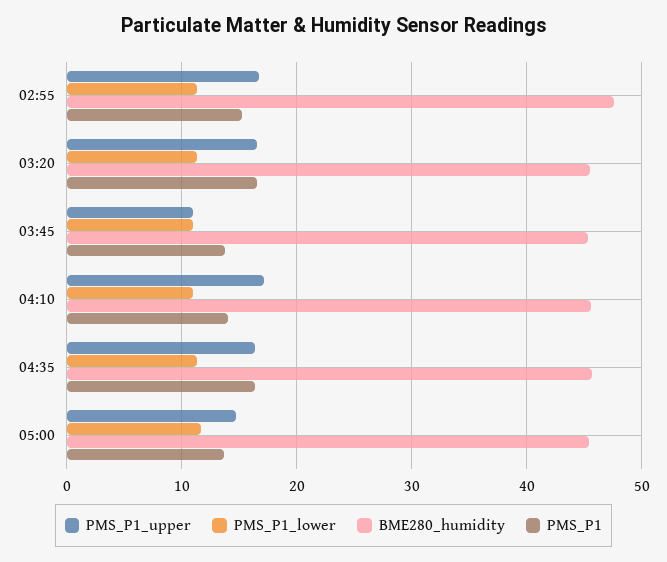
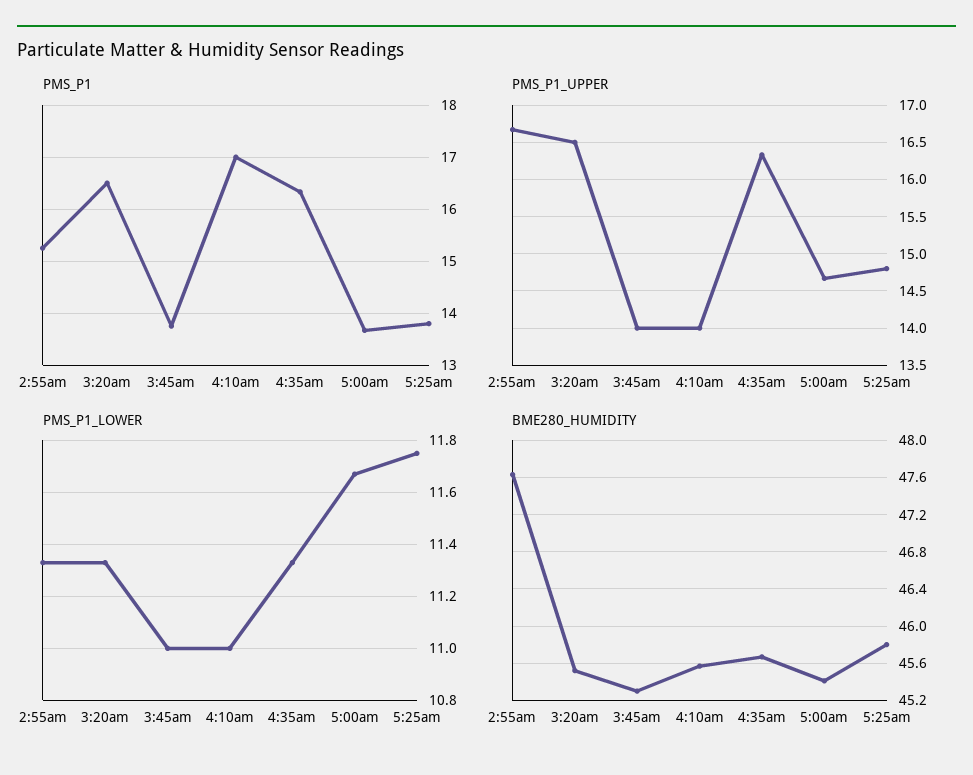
PMS_P1_upper, 03:45: 11 -> 14
PMS_P1_upper, 04:10: 17 -> 14
PMS_P1, 04:10: 14 -> 17
PMS_P1, 5:25am: none -> 13.8
PMS_P1_upper, 5:25am: none -> 14.8
PMS_P1_lower, 5:25am: none -> 11.75
BME280_humidity, 5:25am: none -> 45.8

